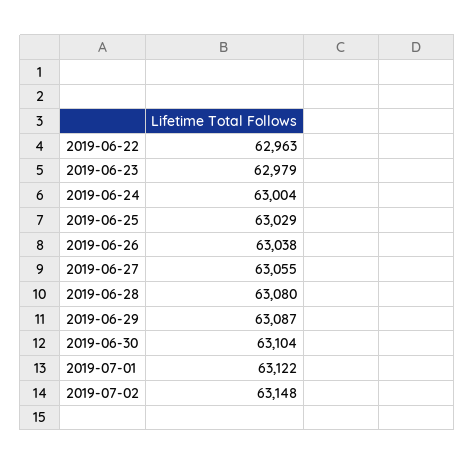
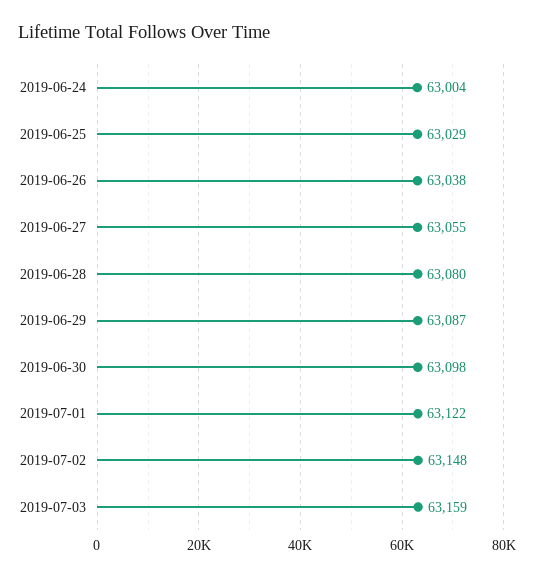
2019-06-22: 62963 -> none
2019-06-23: 62979 -> none
2019-06-30: 63104 -> 63098
2019-07-03: none -> 63159

